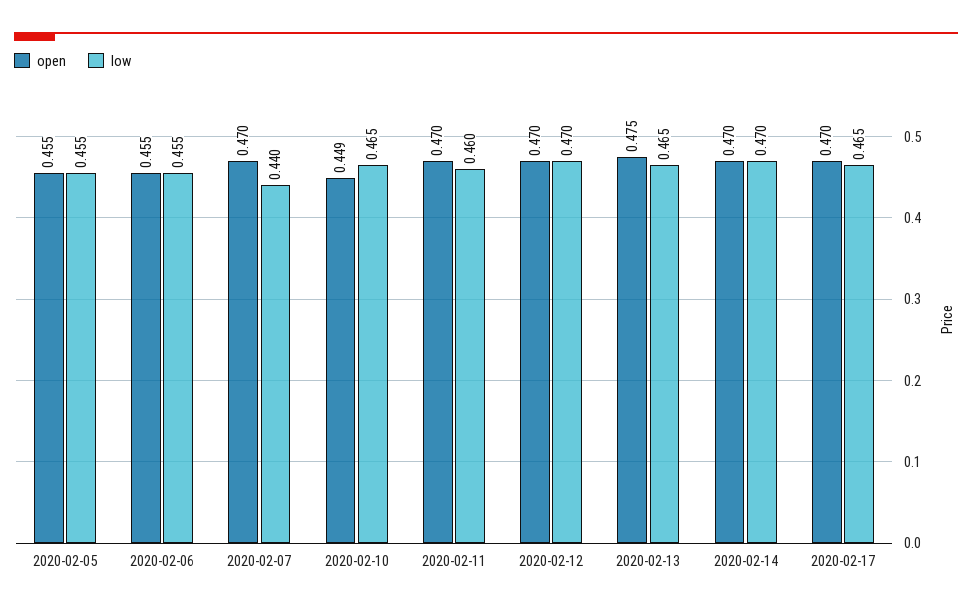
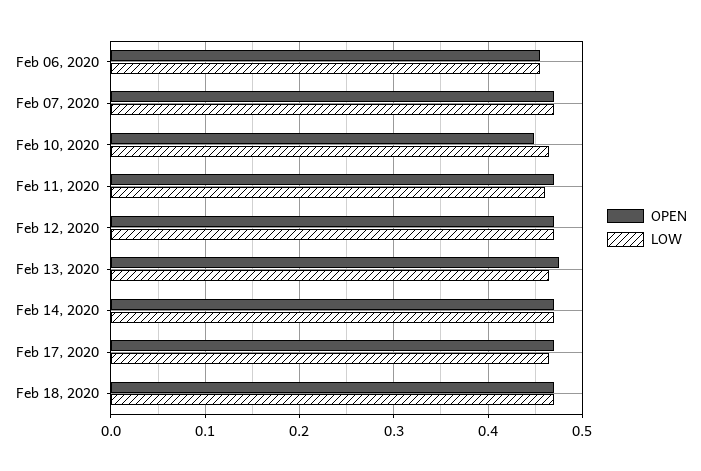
open, 2020-02-05: 0.455 -> none
low, 2020-02-05: 0.455 -> none
low, 2020-02-07: 0.44 -> 0.47
open, Feb 18, 2020: none -> 0.47
low, Feb 18, 2020: none -> 0.47

